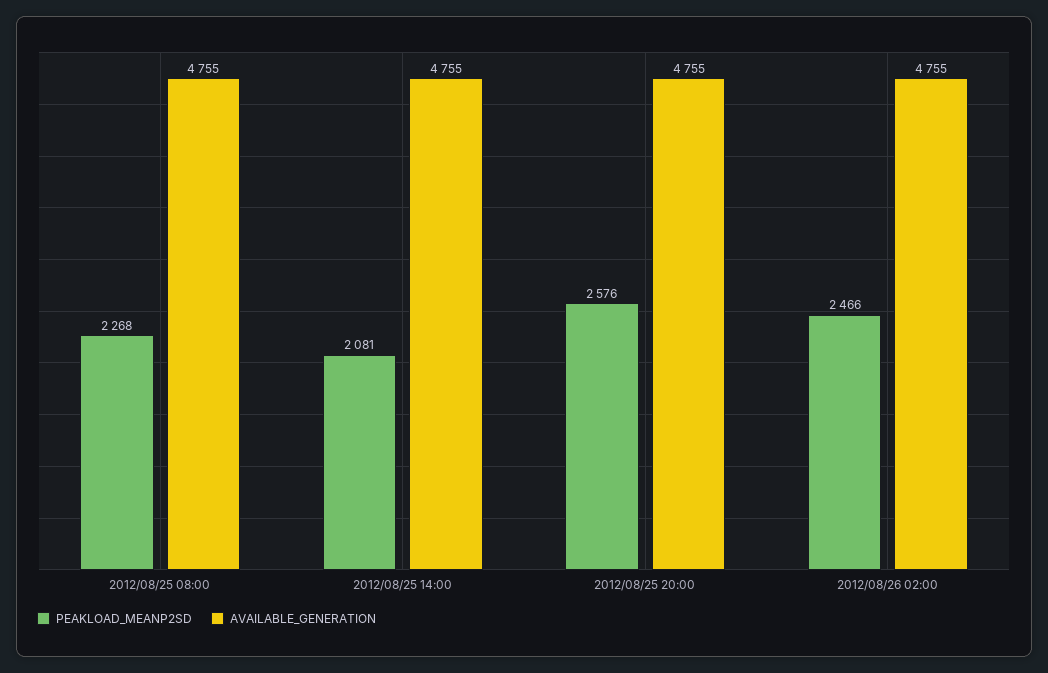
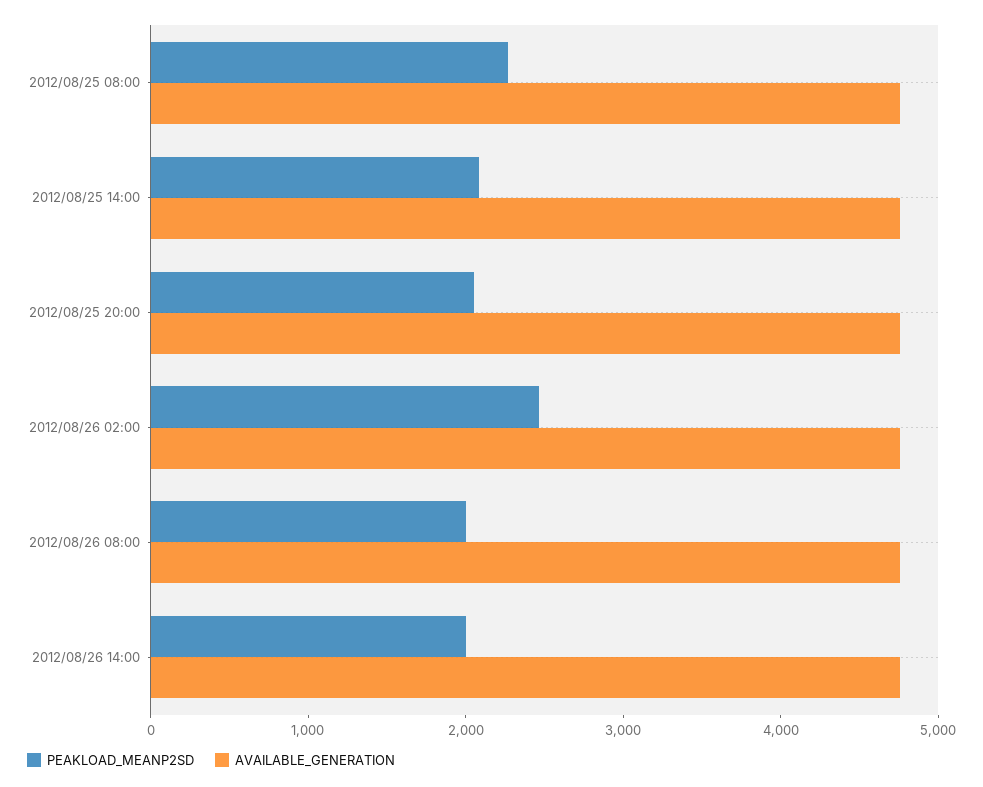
PEAKLOAD_MEANP2SD, 2012/08/25 20:00: 2576 -> 2000
PEAKLOAD_MEANP2SD, 2012/08/26 08:00: none -> 2000
AVAILABLE_GENERATION, 2012/08/26 08:00: none -> 4800
PEAKLOAD_MEANP2SD, 2012/08/26 14:00: none -> 2000
AVAILABLE_GENERATION, 2012/08/26 14:00: none -> 4800

